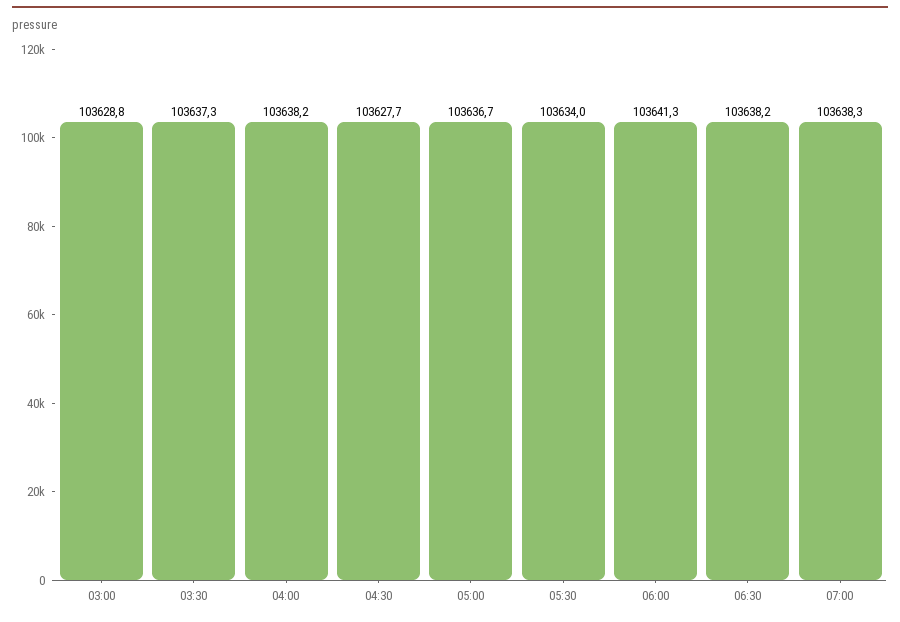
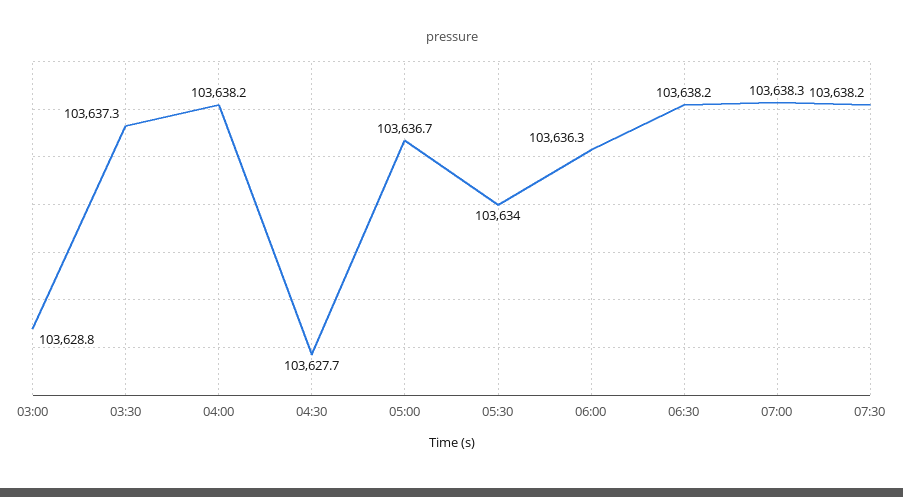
06:00: 103641.3 -> 103636.3
07:30: none -> 103638.2

